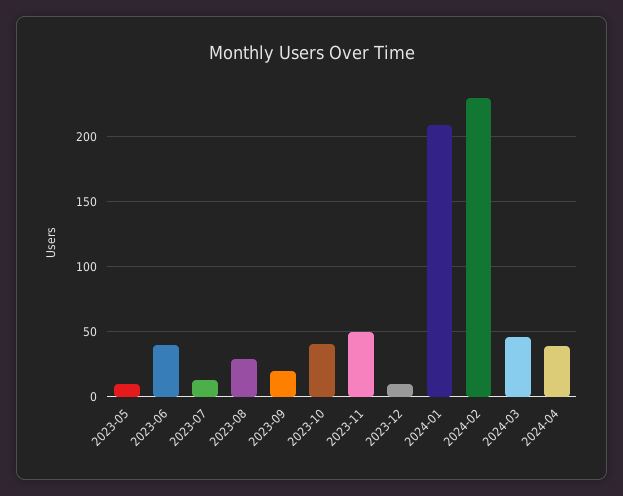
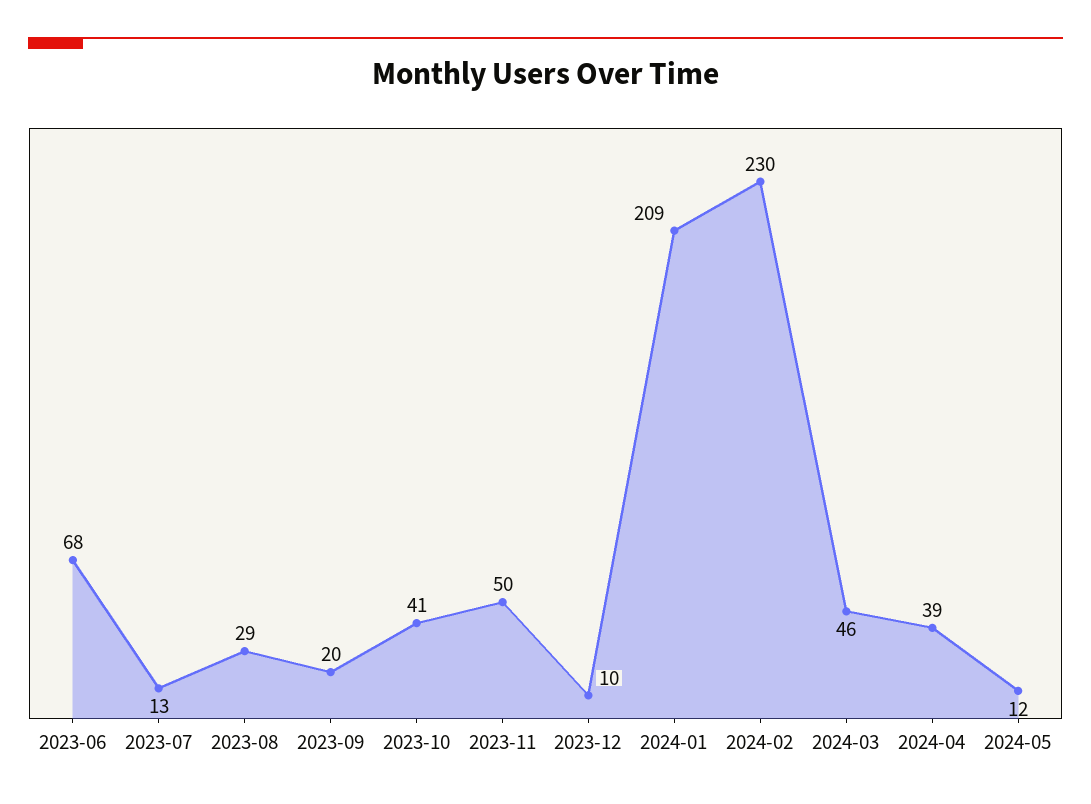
2023-05: 10 -> none
2023-06: 40 -> 68
2024-05: none -> 12

